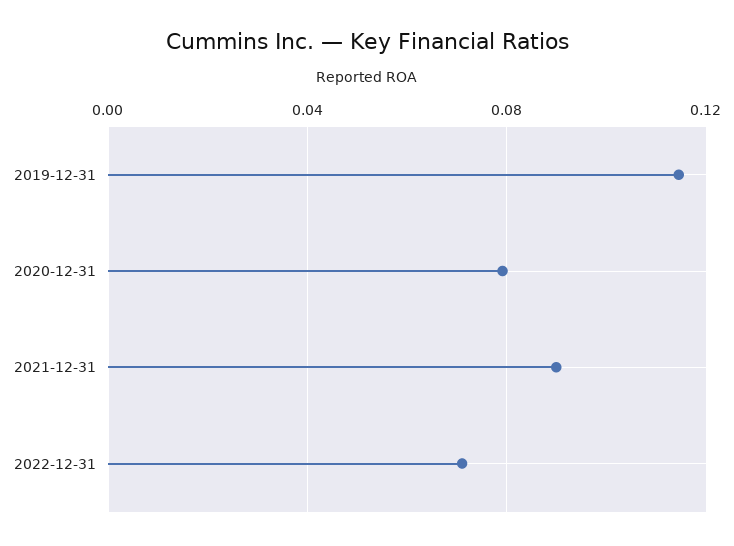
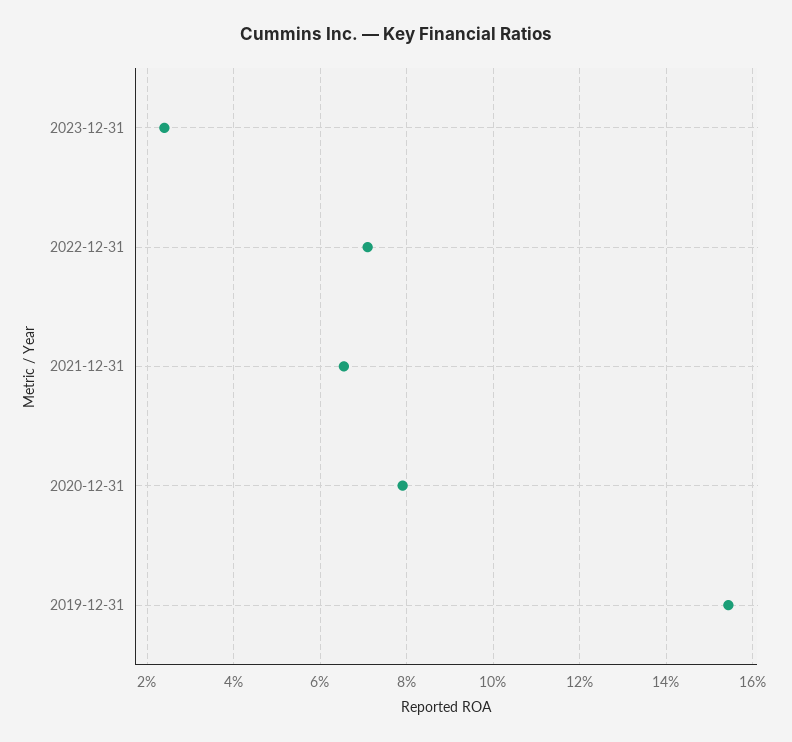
2019-12-31: 0.115 -> 0.154
2021-12-31: 0.09 -> 0.066
2023-12-31: none -> 0.024

